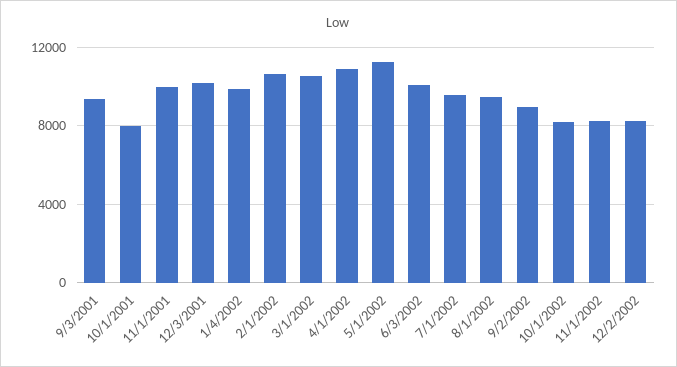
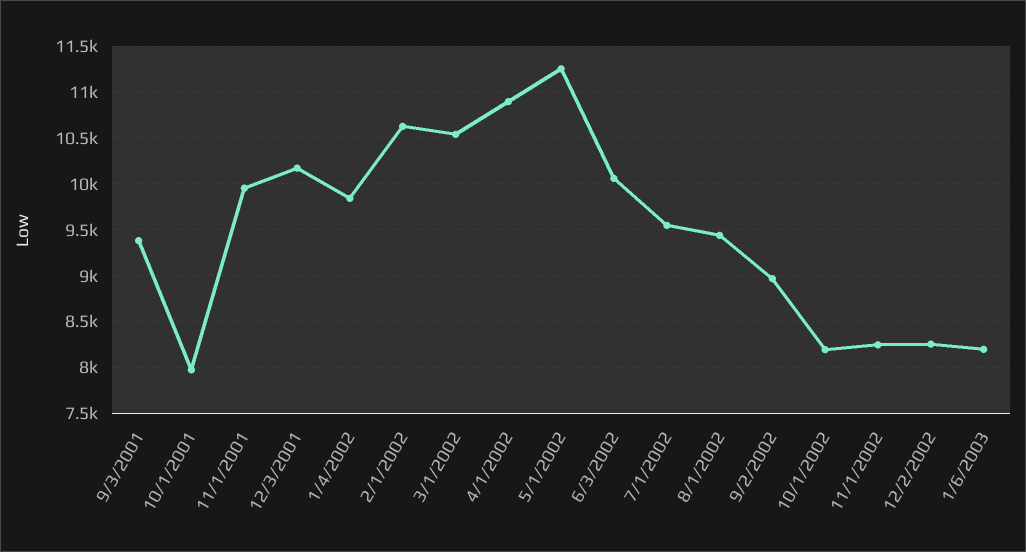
1/6/2003: none -> 8200

